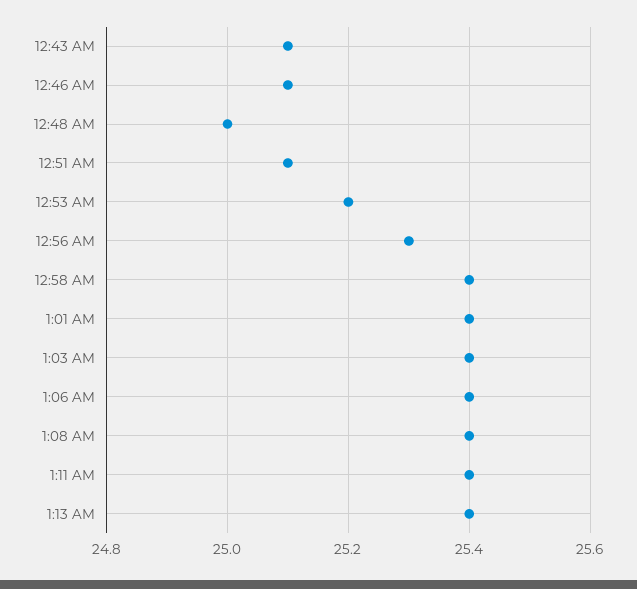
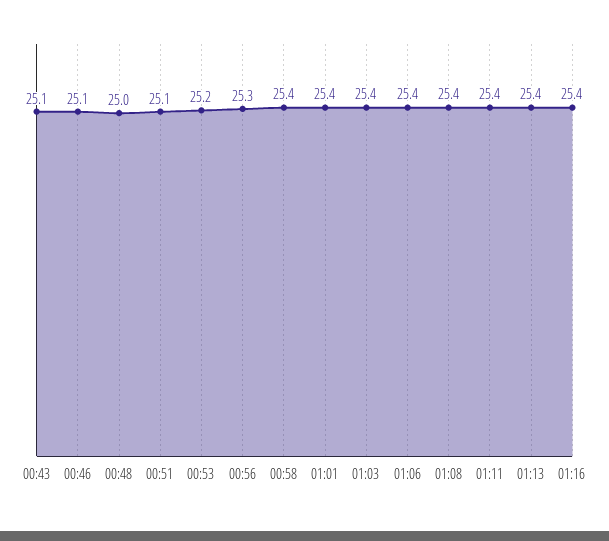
01:16: none -> 25.4

